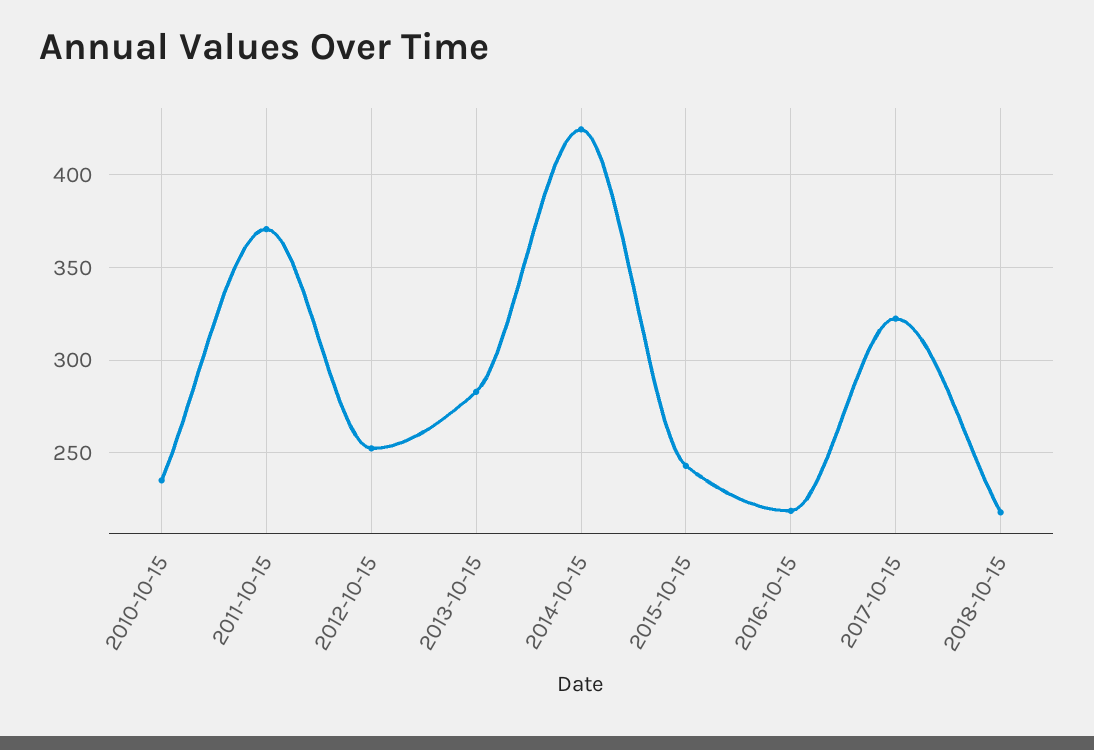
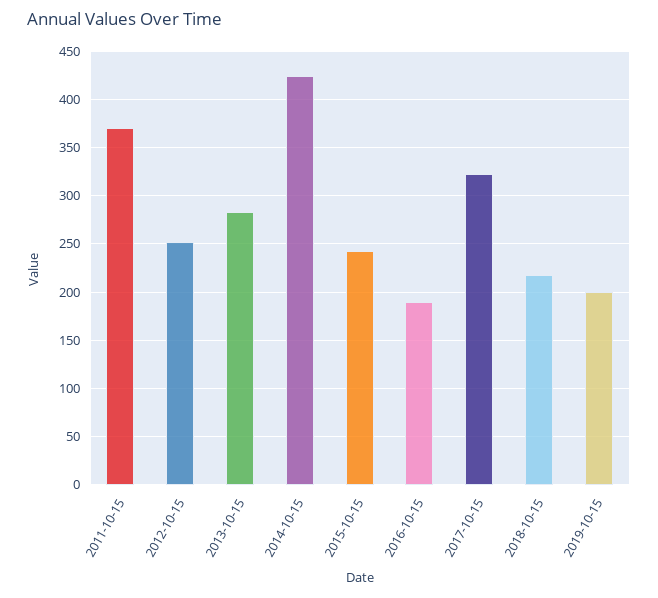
2010-10-15: 235 -> none
2016-10-15: 220 -> 190
2019-10-15: none -> 200

